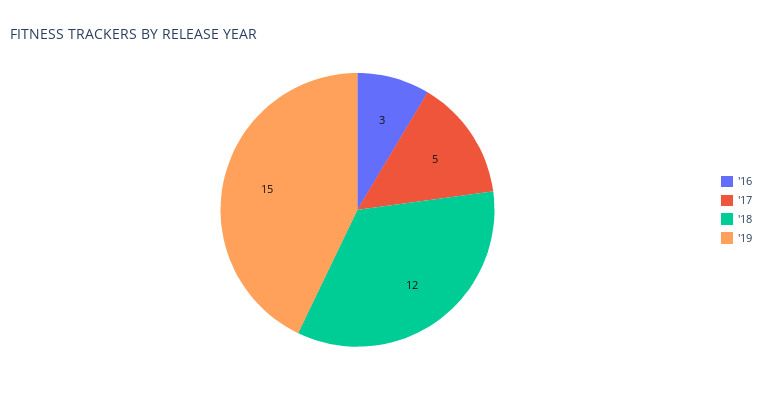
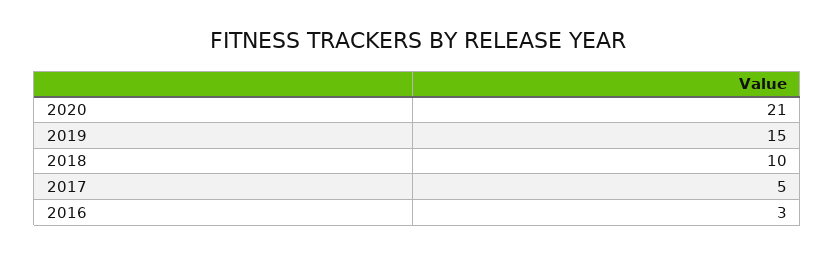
'18: 12 -> 10
2020: none -> 21

